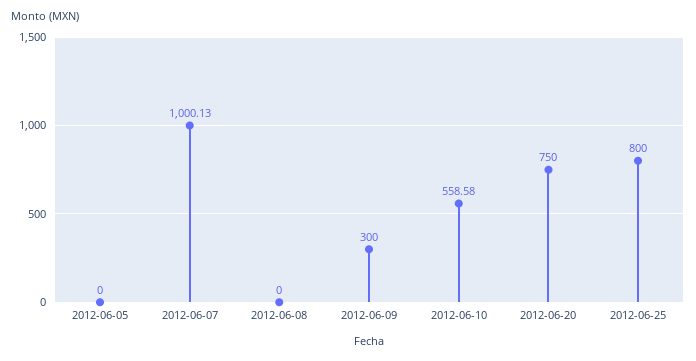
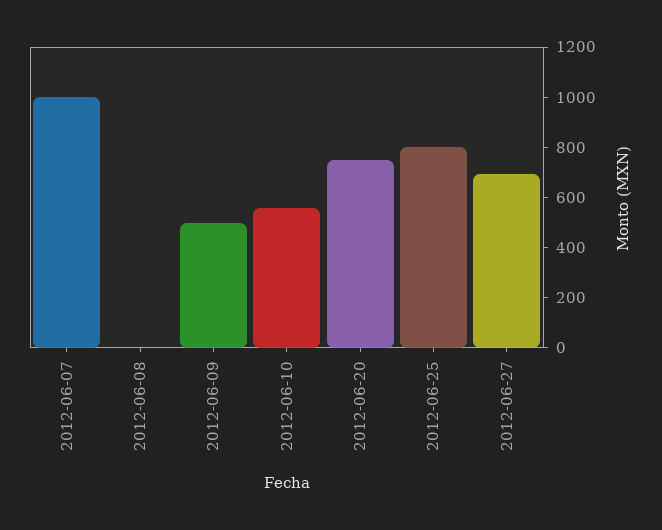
2012-06-05: 0 -> none
2012-06-09: 300 -> 500
2012-06-27: none -> 700

